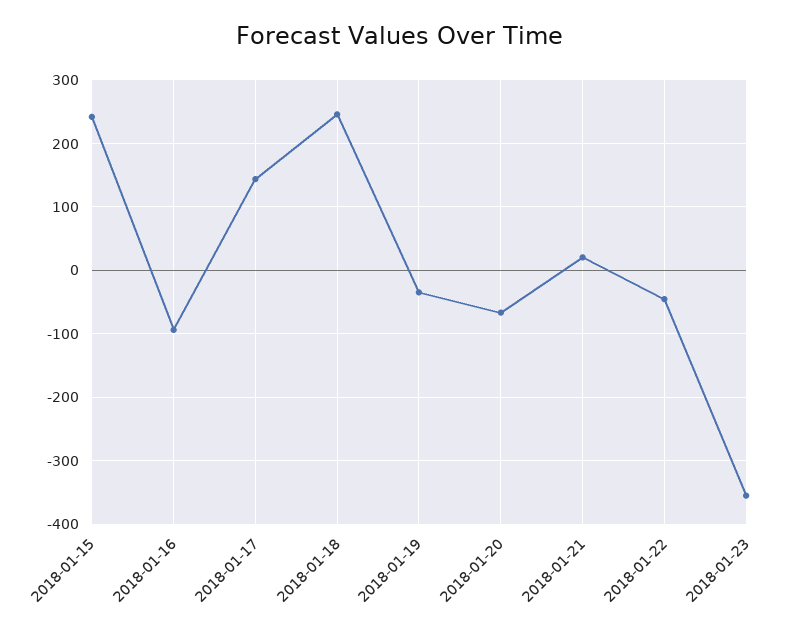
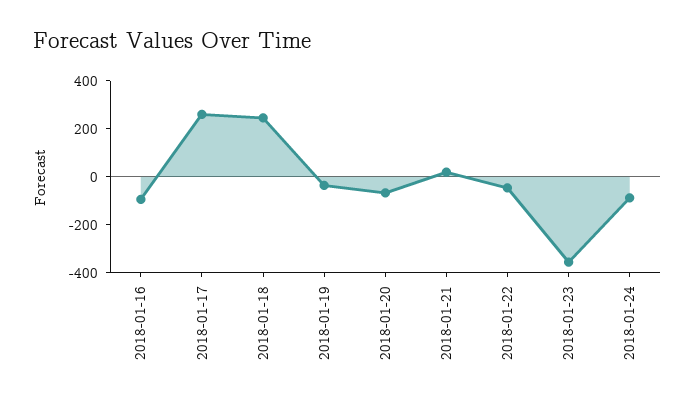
2018-01-15: 240 -> none
2018-01-17: 140 -> 250
2018-01-24: none -> -100

